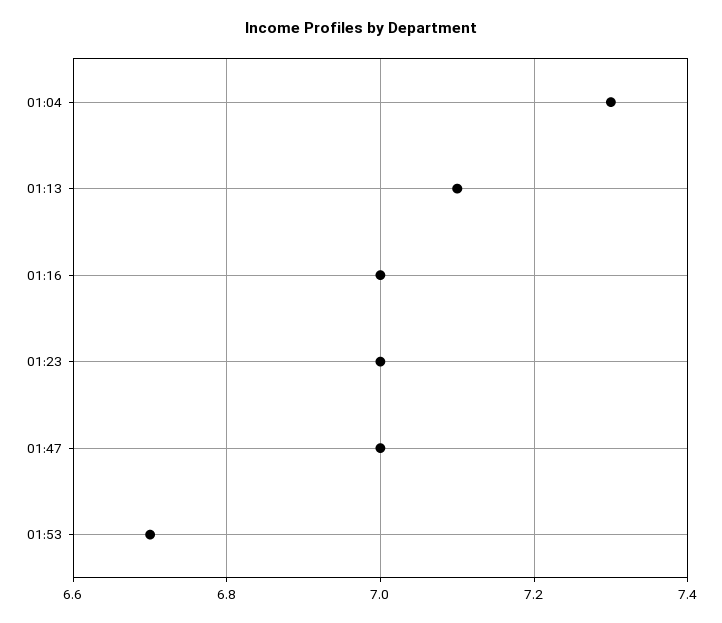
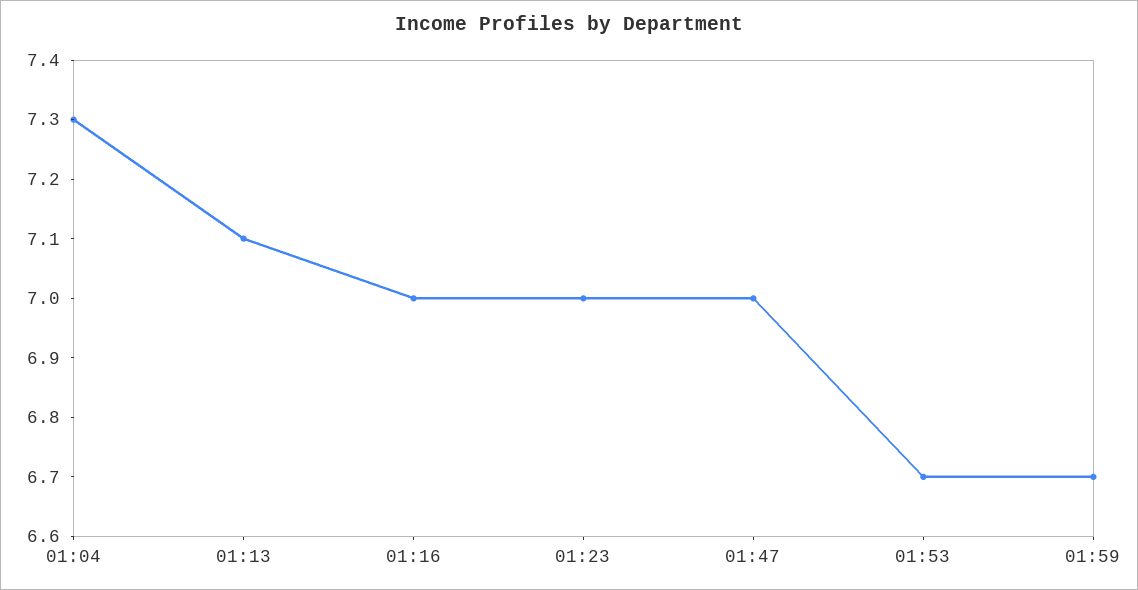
01:59: none -> 6.7

